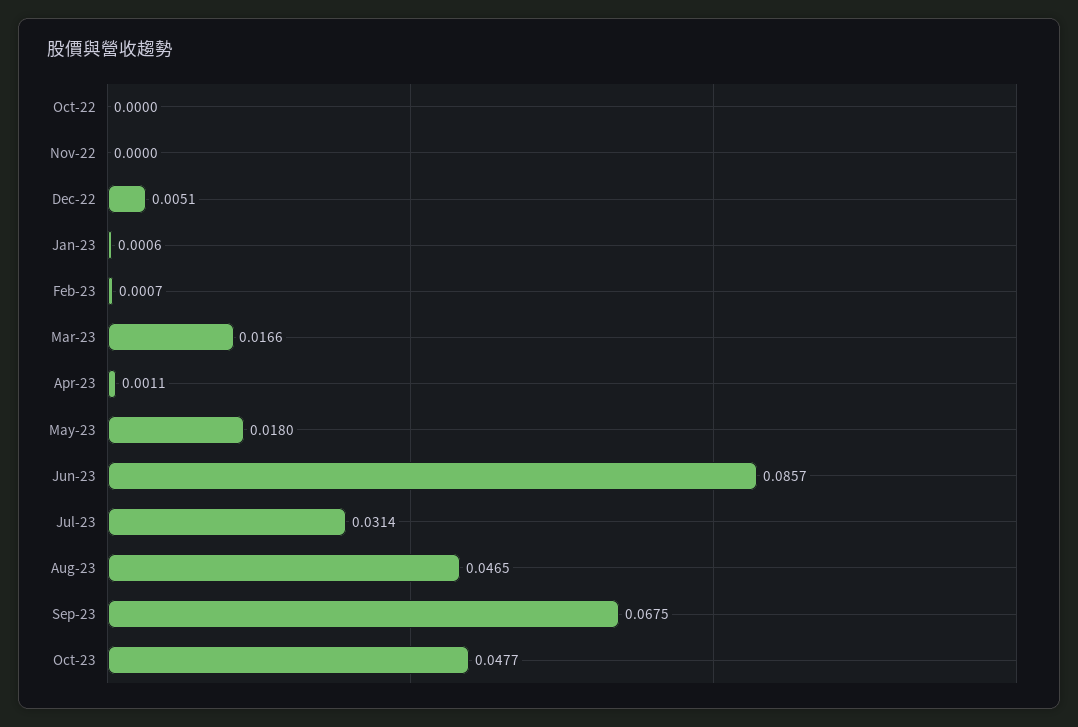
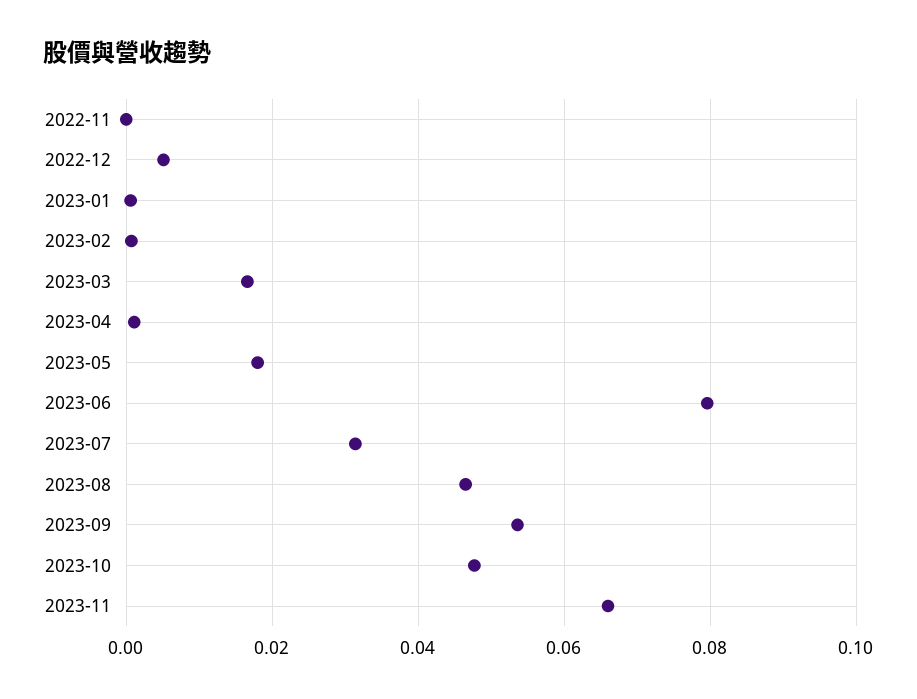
Oct-22: 0 -> none
Jun-23: 0.0857 -> 0.08
Sep-23: 0.0675 -> 0.054
2023-11: none -> 0.066

